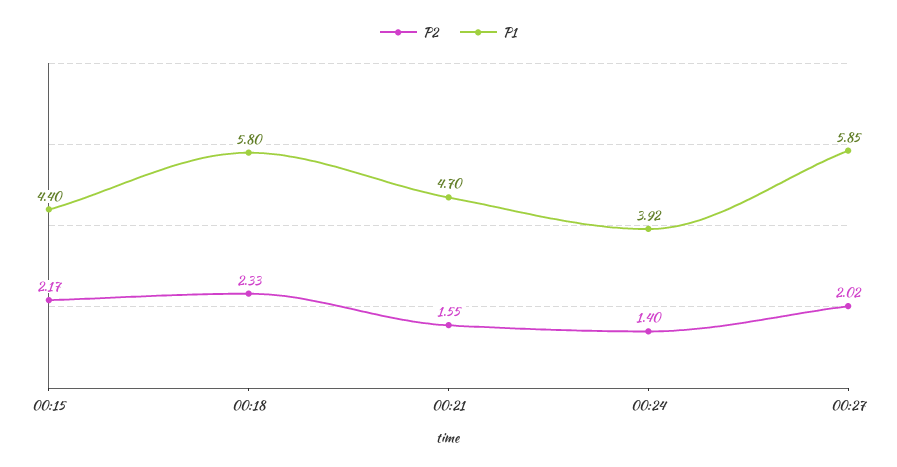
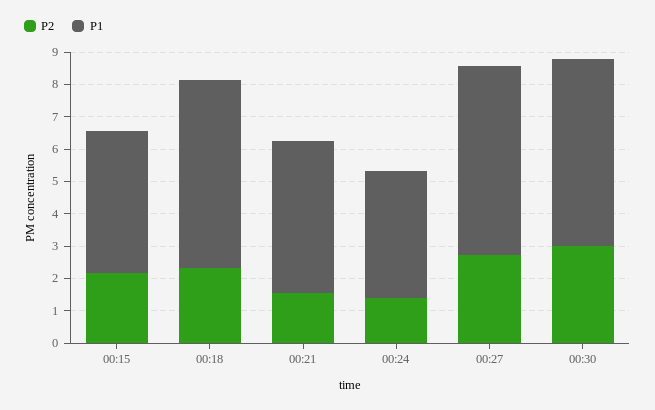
P2, 00:27: 2.02 -> 2.75
P2, 00:30: none -> 3
P1, 00:30: none -> 5.75

